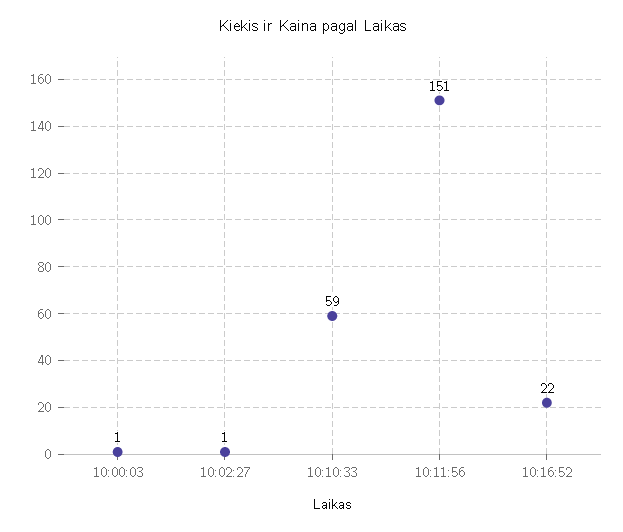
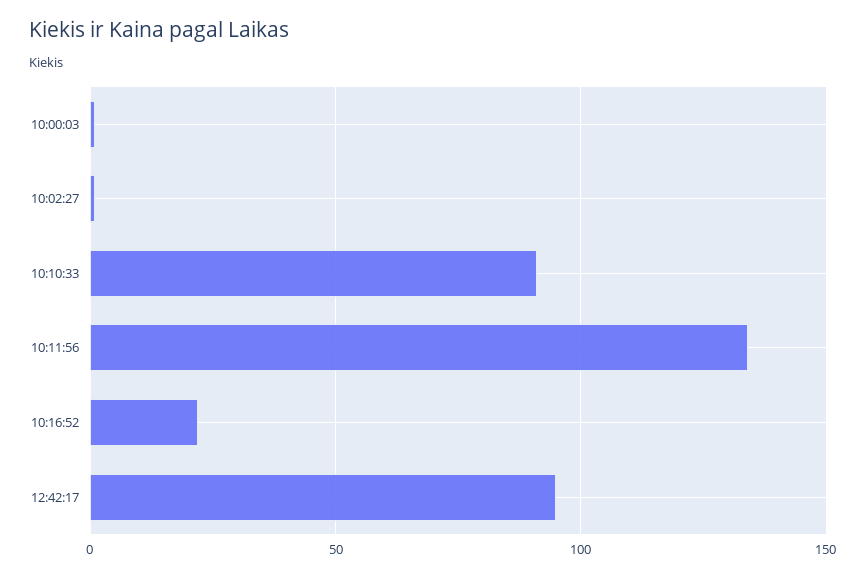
10:10:33: 59 -> 90
10:11:56: 151 -> 135
12:42:17: none -> 95

